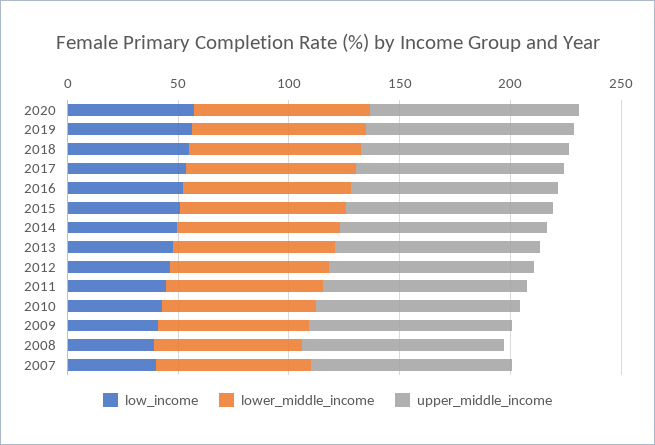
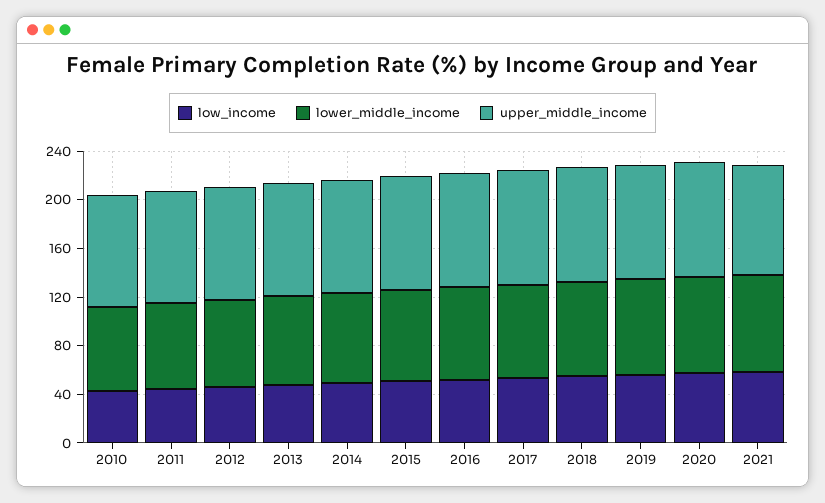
low_income, 2009: 40 -> none
lower_middle_income, 2009: 70 -> none
upper_middle_income, 2009: 90 -> none
low_income, 2008: 40 -> none
lower_middle_income, 2008: 70 -> none
upper_middle_income, 2008: 90 -> none
low_income, 2007: 40 -> none
lower_middle_income, 2007: 70 -> none
upper_middle_income, 2007: 90 -> none
low_income, 2021: none -> 60
lower_middle_income, 2021: none -> 80
upper_middle_income, 2021: none -> 90

